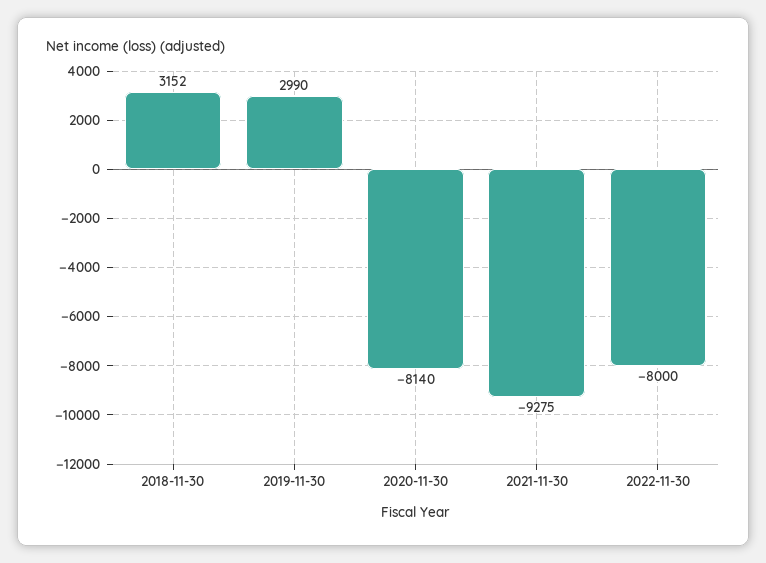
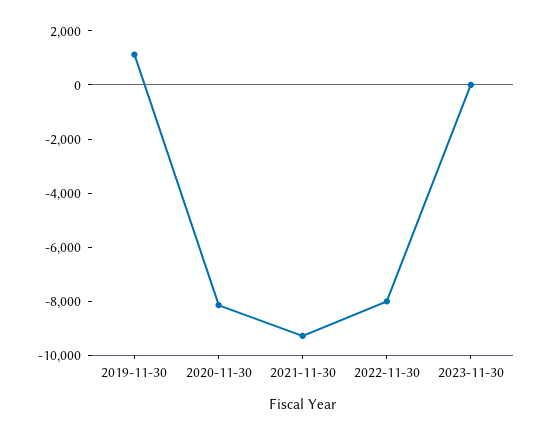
2018-11-30: 3152 -> none
2019-11-30: 2990 -> 1000
2023-11-30: none -> 0

